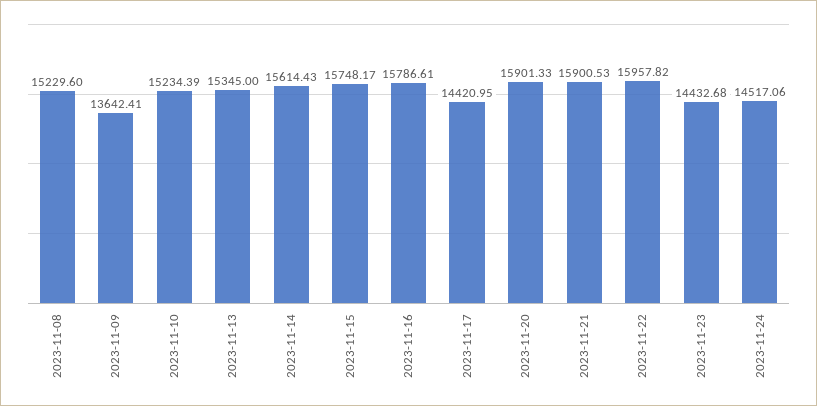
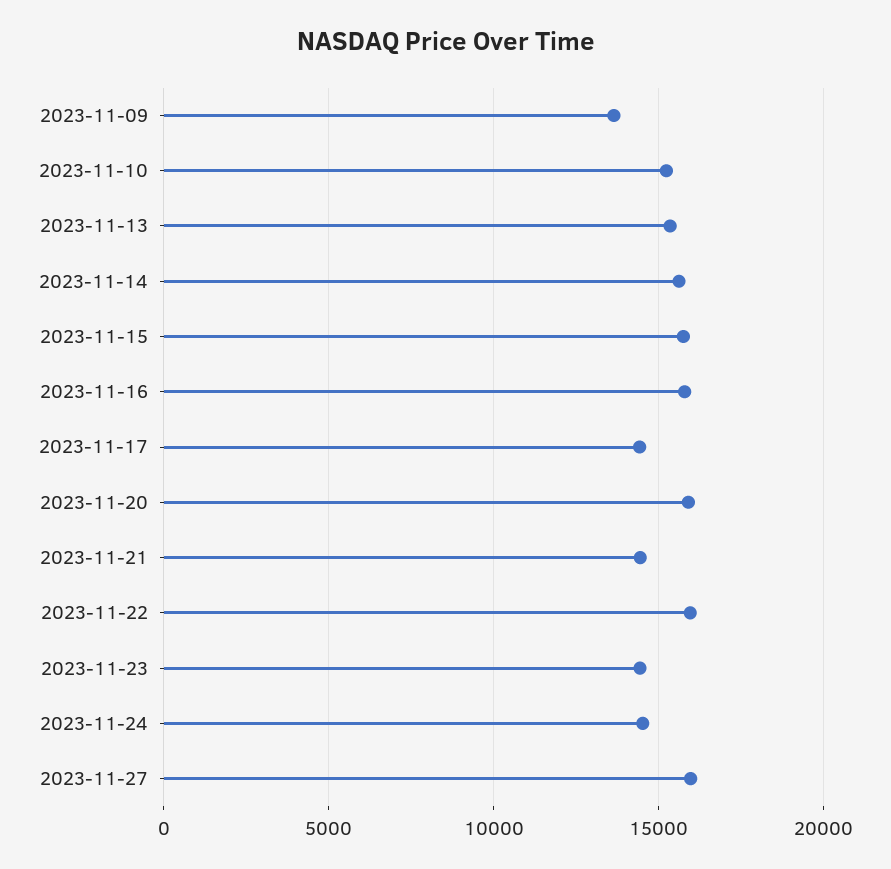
2023-11-08: 15229.6 -> none
2023-11-21: 15900.53 -> 14500
2023-11-27: none -> 16000

